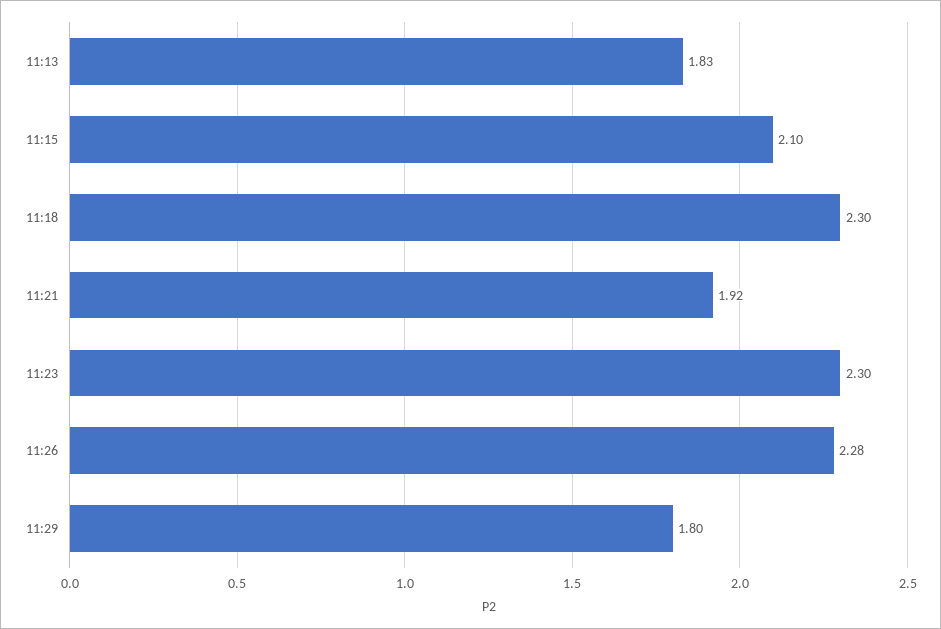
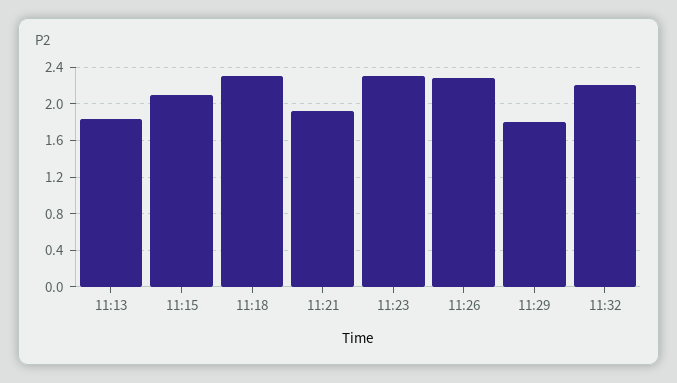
11:32: none -> 2.2

